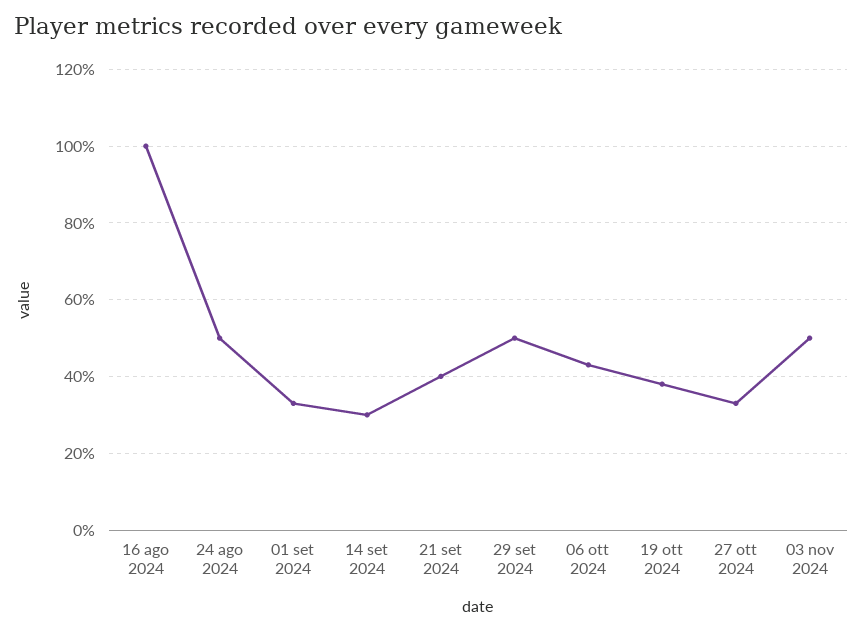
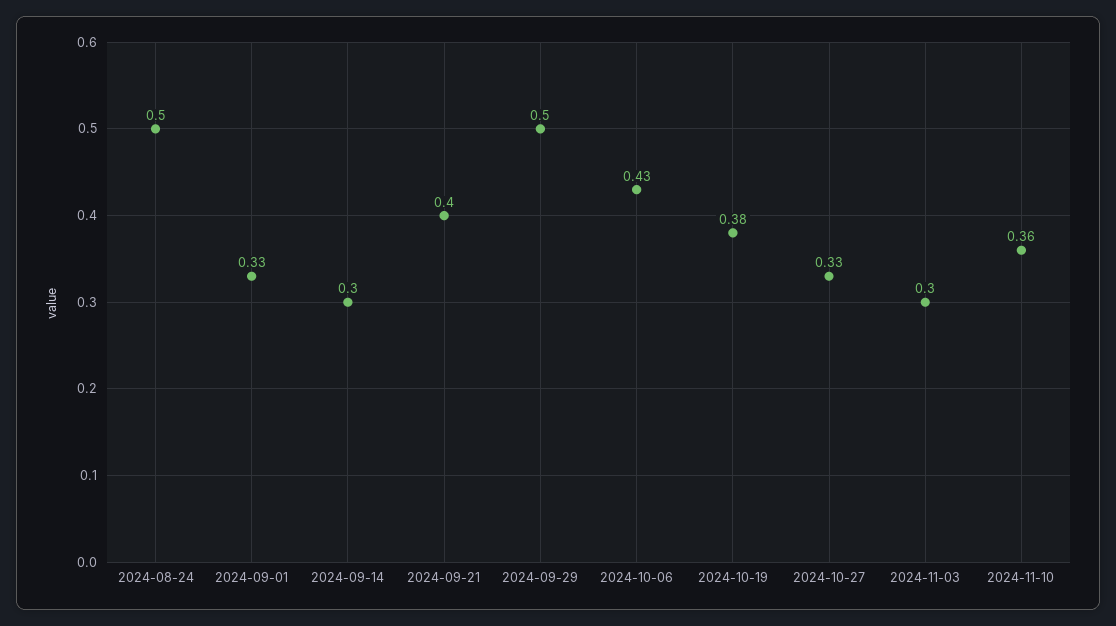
16 ago 2024: 1 -> none
03 nov 2024: 0.5 -> 0.3
2024-11-10: none -> 0.36

